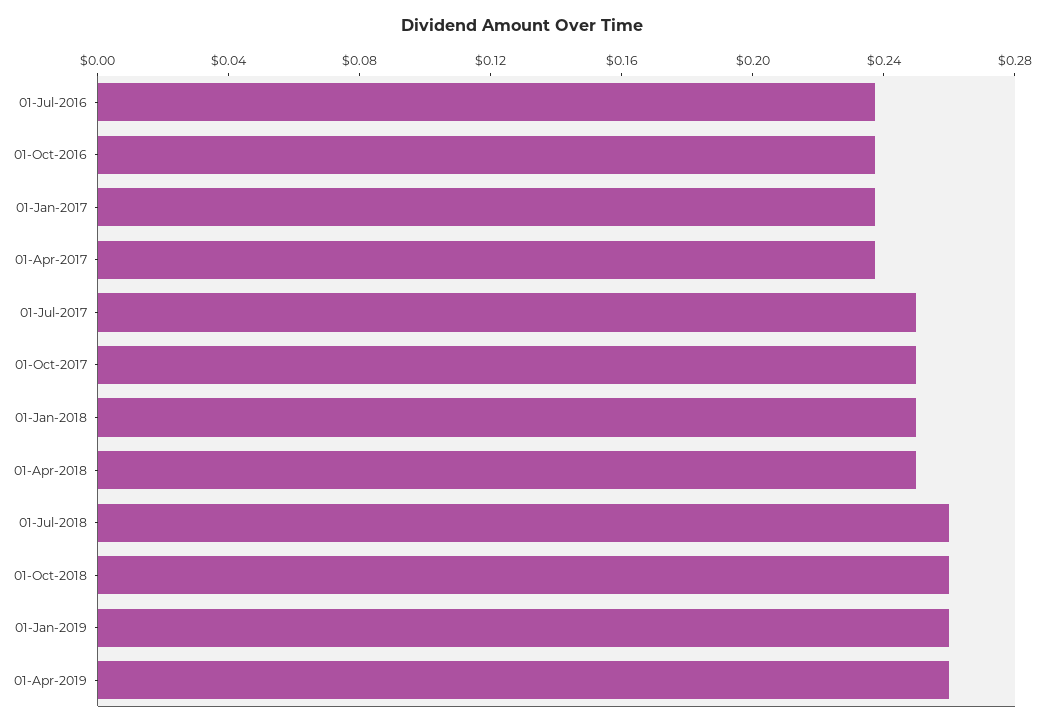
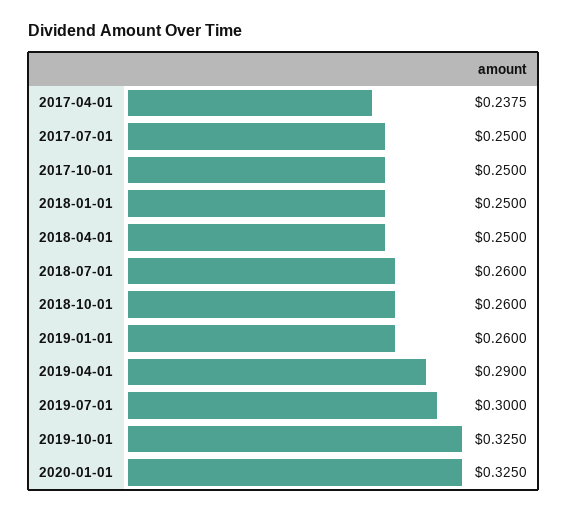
01-Jul-2016: 0.24 -> none
01-Oct-2016: 0.24 -> none
01-Jan-2017: 0.24 -> none
01-Apr-2019: 0.26 -> 0.29
2019-07-01: none -> 0.3
2019-10-01: none -> 0.325
2020-01-01: none -> 0.325

